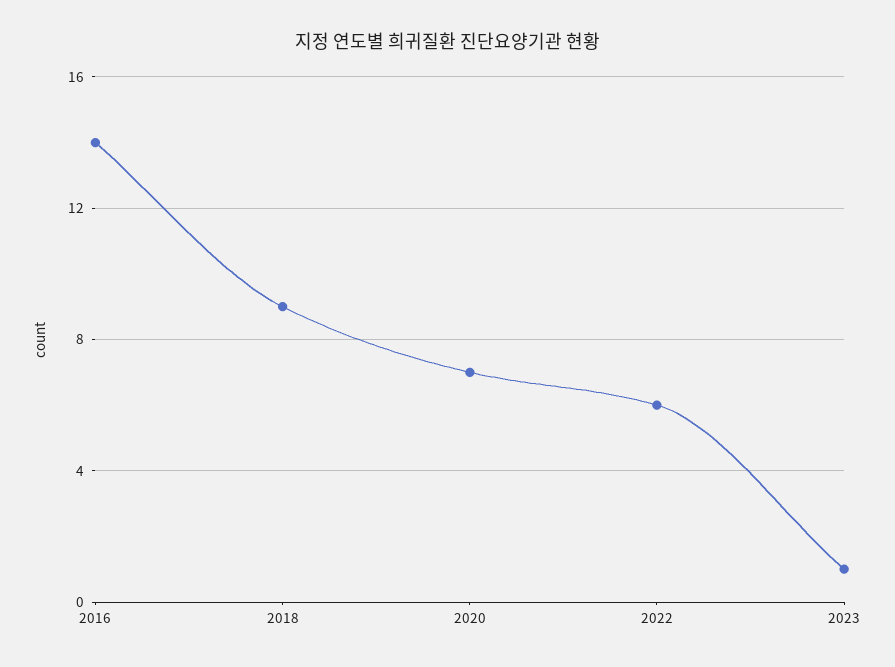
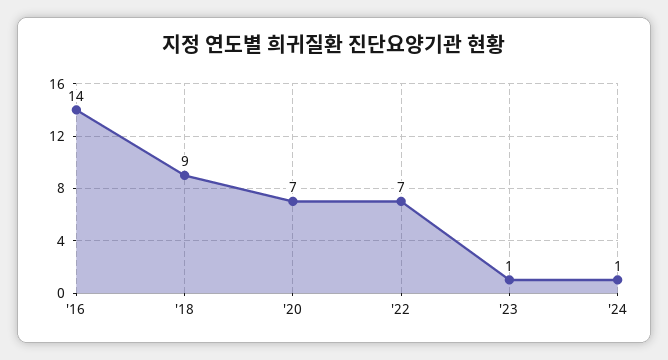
2022: 6 -> 7
'24: none -> 1

